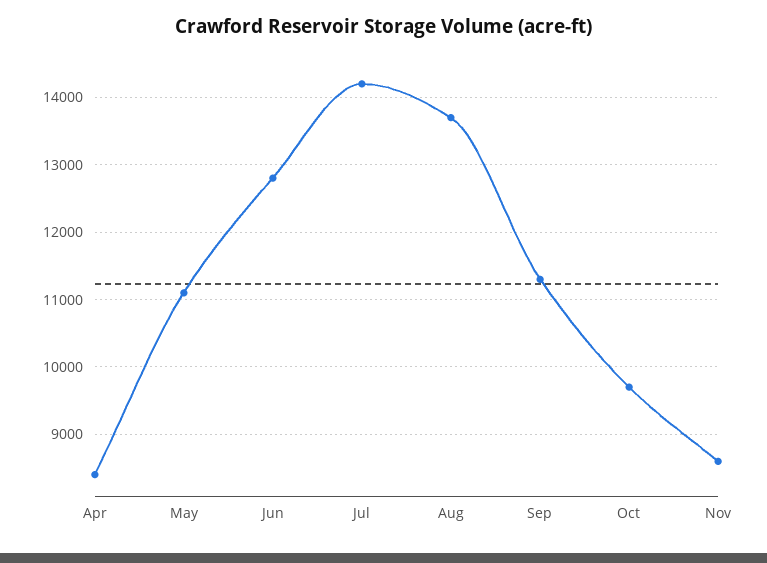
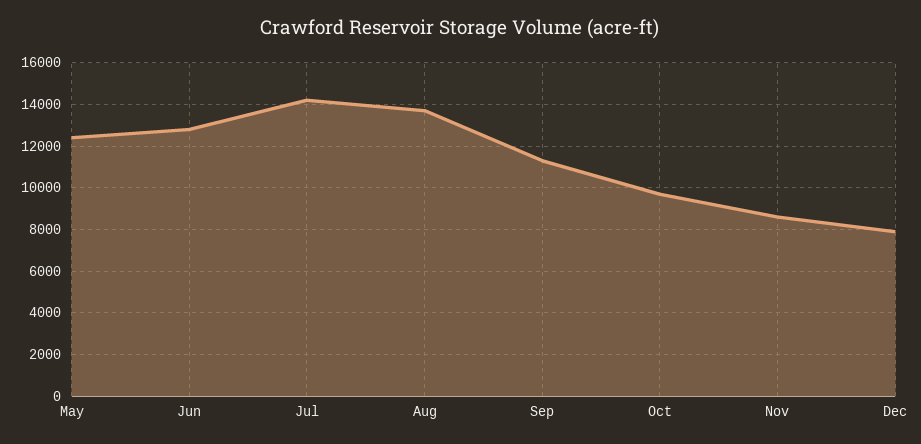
Apr: 8400 -> none
May: 11100 -> 12500
Dec: none -> 8000

